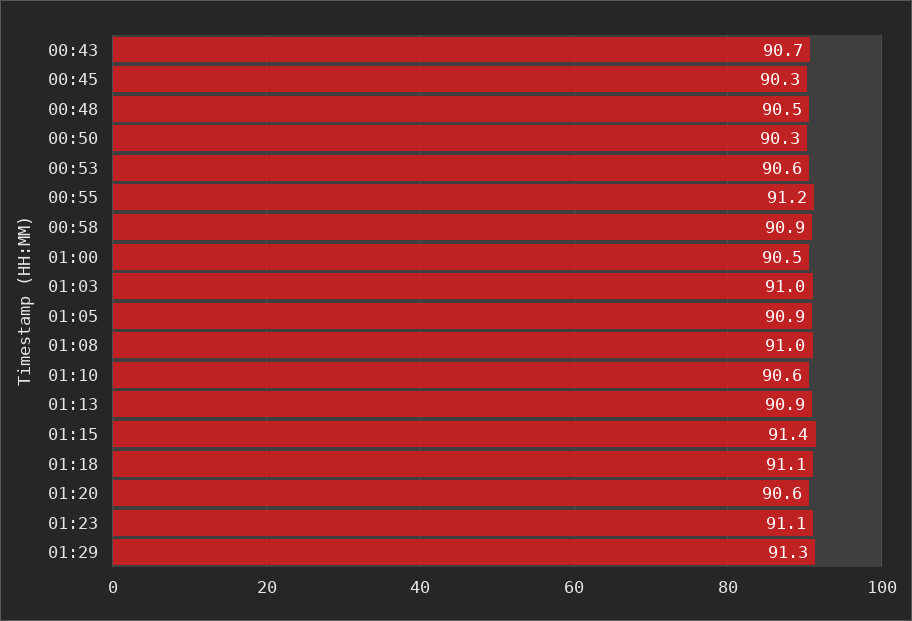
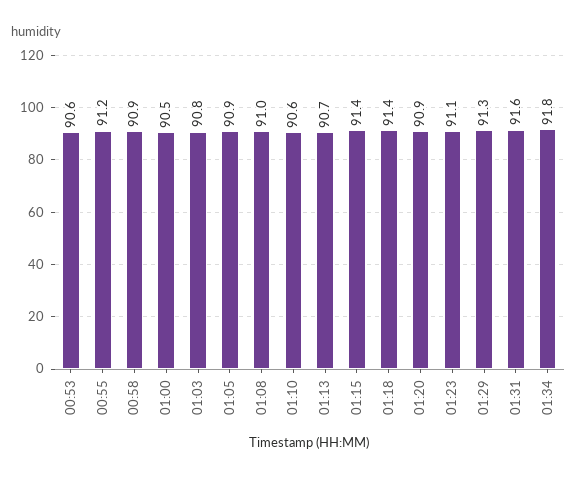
00:43: 90.7 -> none
00:45: 90.3 -> none
00:48: 90.5 -> none
00:50: 90.3 -> none
01:03: 91 -> 90.8
01:13: 90.9 -> 90.7
01:18: 91.1 -> 91.4
01:20: 90.6 -> 90.9
01:31: none -> 91.6
01:34: none -> 91.8

